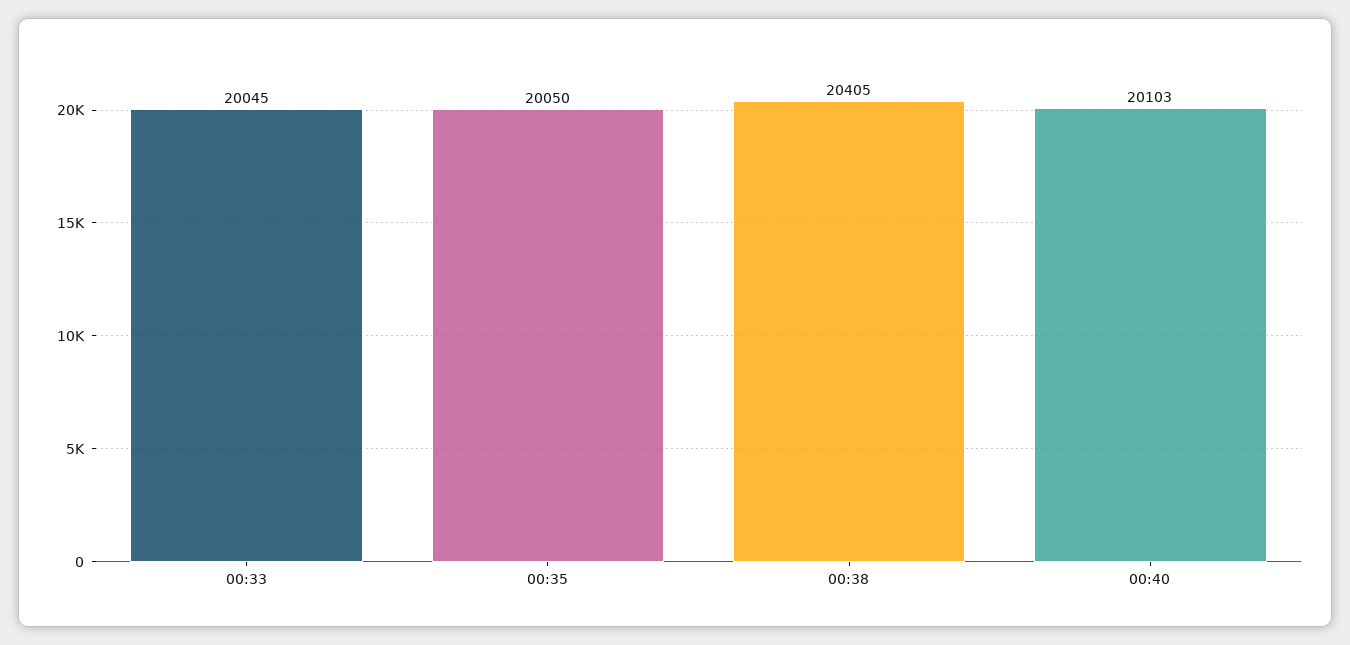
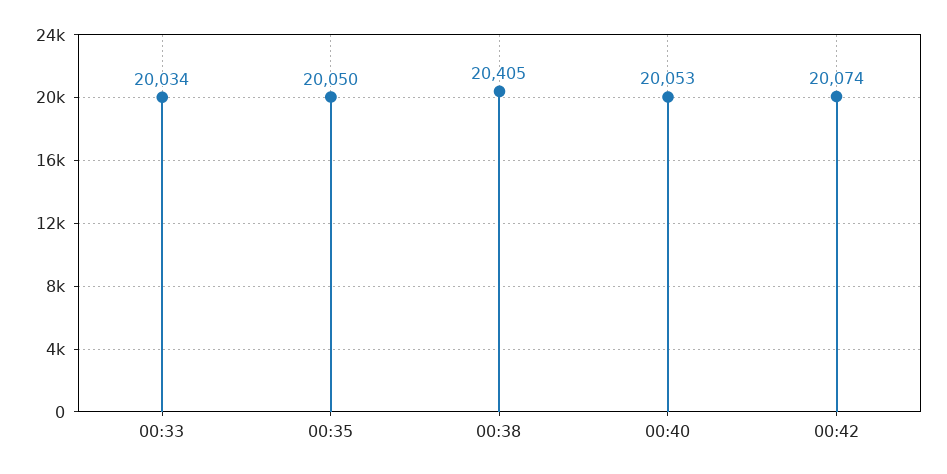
00:33: 20045 -> 20034
00:40: 20103 -> 20053
00:42: none -> 20074

